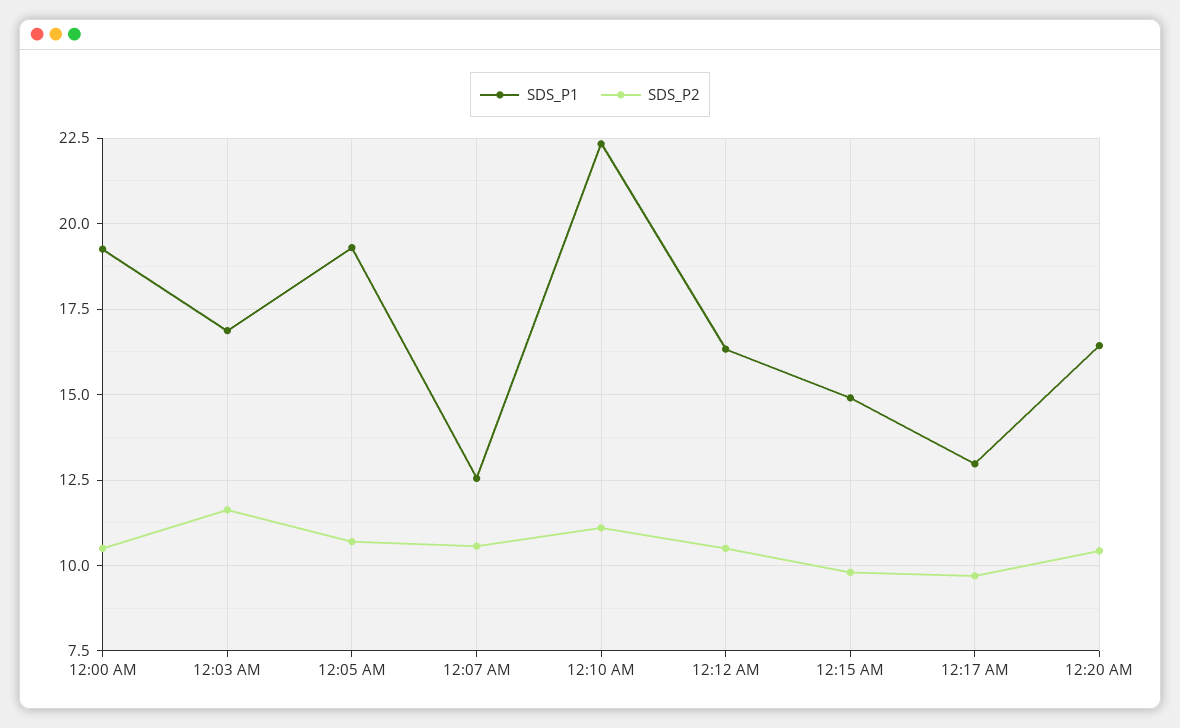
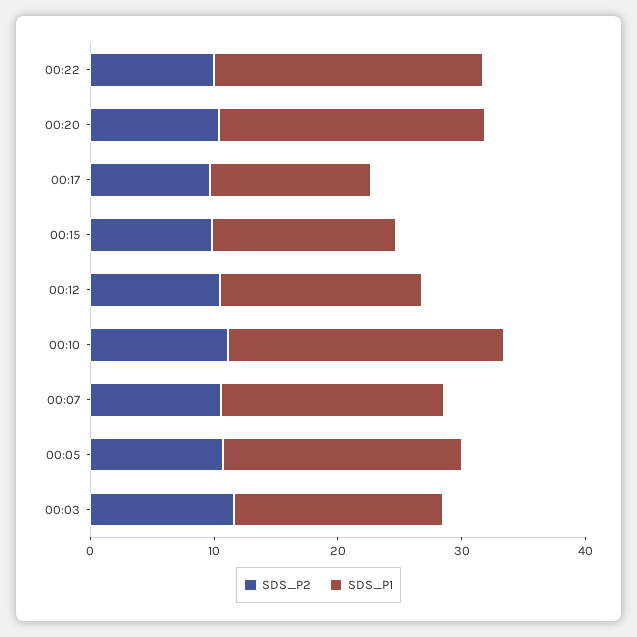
SDS_P1, 12:00 AM: 19.25 -> none
SDS_P2, 12:00 AM: 10.5 -> none
SDS_P1, 12:07 AM: 12.5 -> 18
SDS_P1, 12:20 AM: 16.5 -> 22
SDS_P2, 00:22: none -> 10
SDS_P1, 00:22: none -> 22

